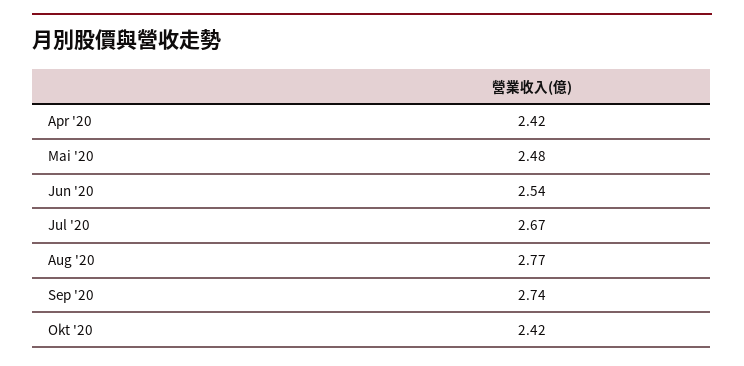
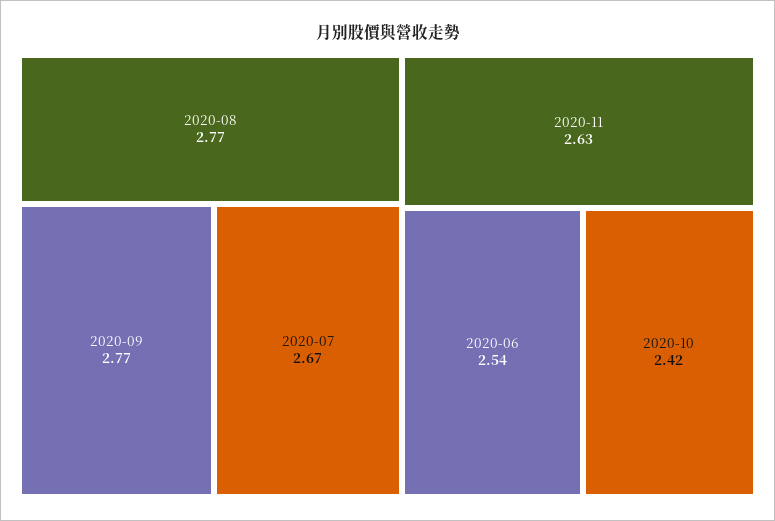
Apr '20: 2.42 -> none
Mai '20: 2.48 -> none
Sep '20: 2.74 -> 2.77
2020-11: none -> 2.63

